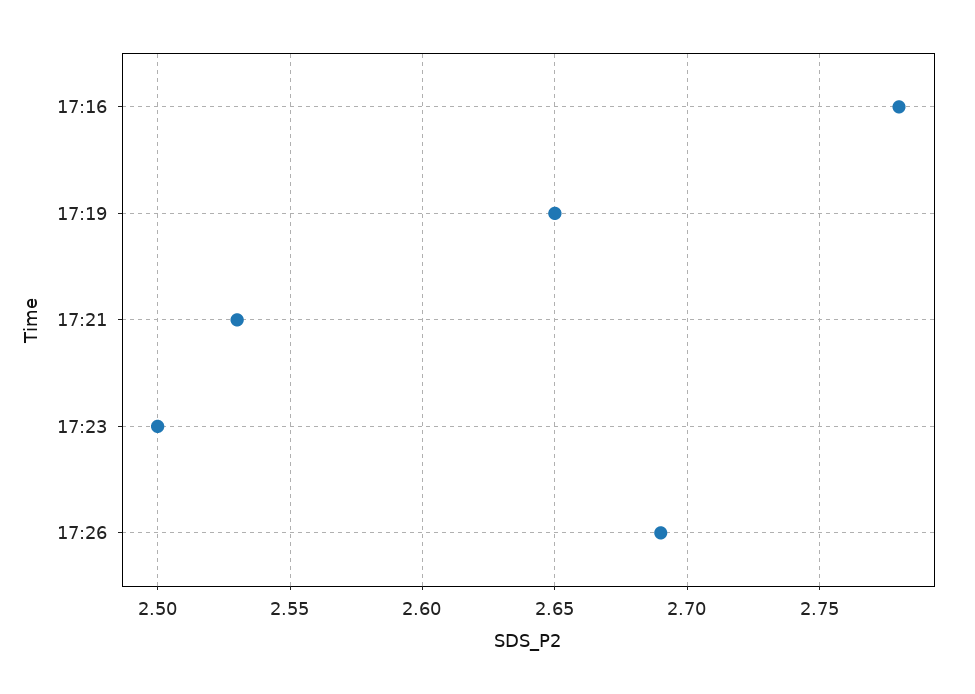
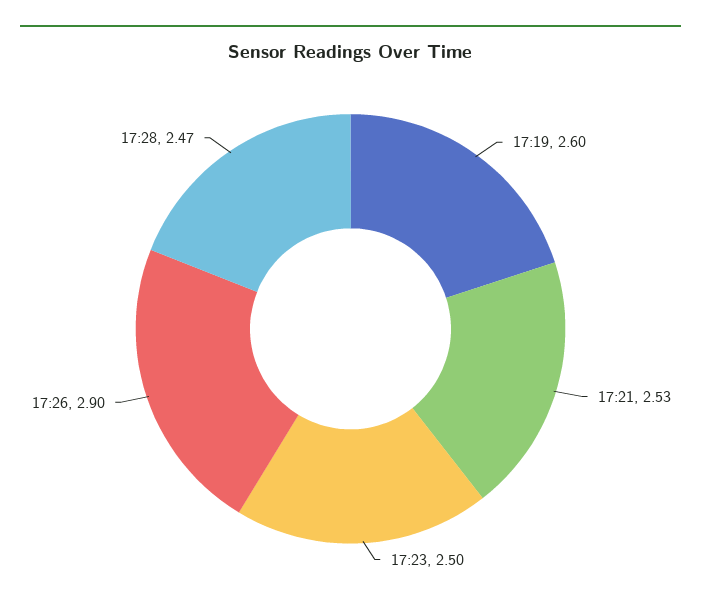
17:16: 2.78 -> none
17:19: 2.65 -> 2.6
17:26: 2.69 -> 2.9
17:28: none -> 2.47

